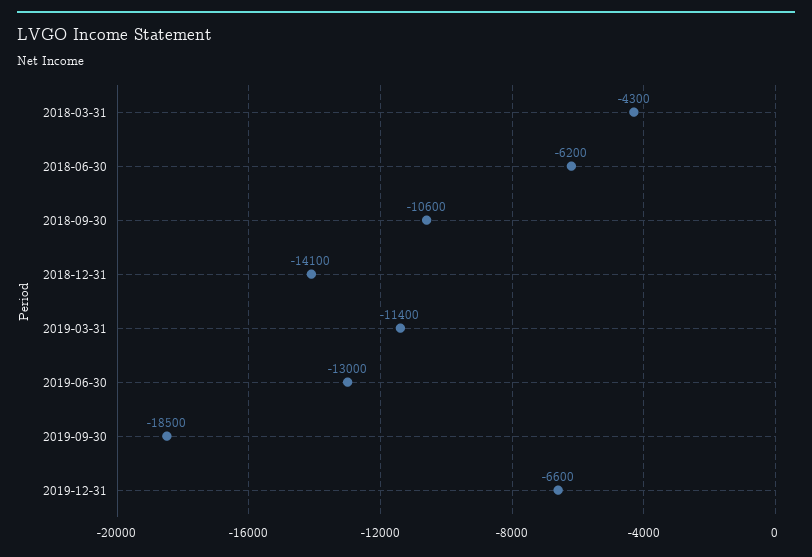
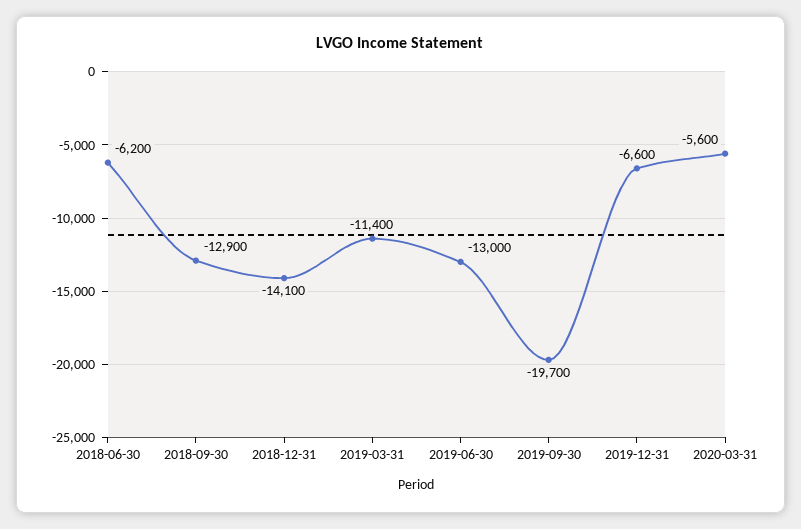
2018-03-31: -4300 -> none
2018-09-30: -10600 -> -12900
2019-09-30: -18500 -> -19700
2020-03-31: none -> -5600

